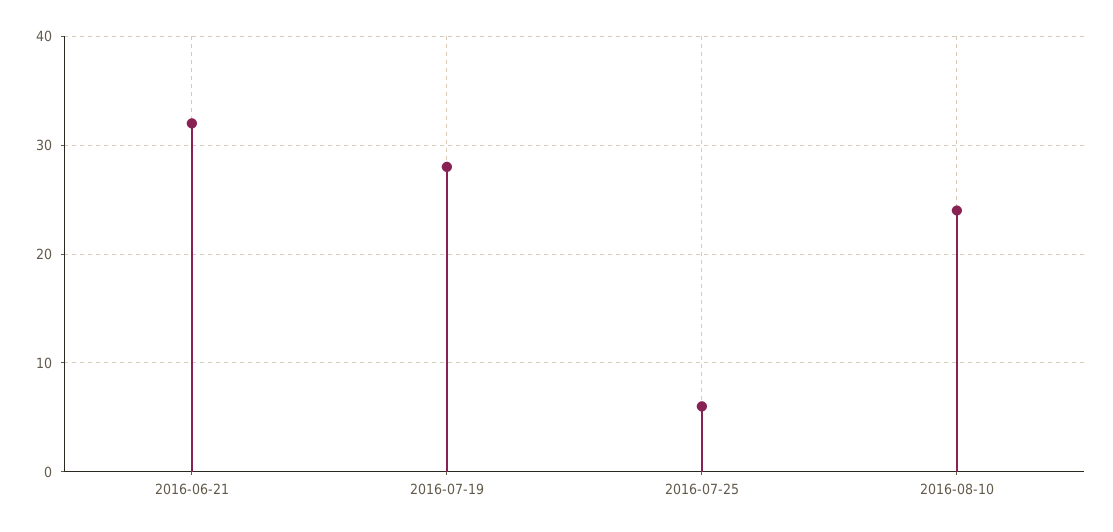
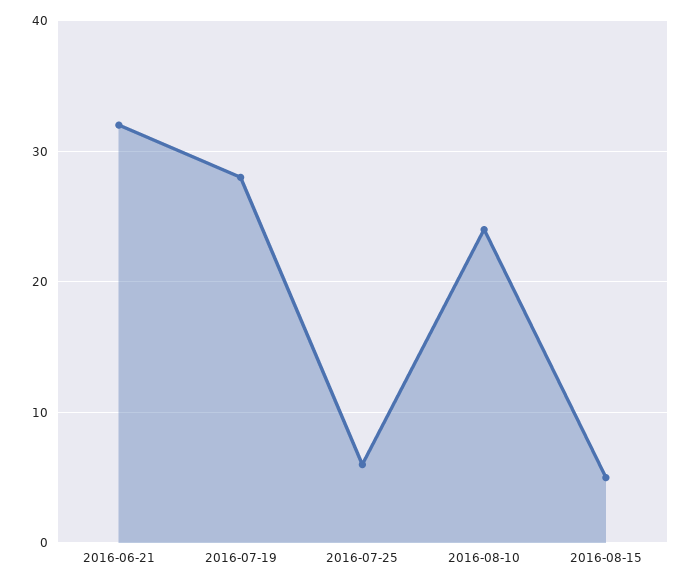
2016-08-15: none -> 5

